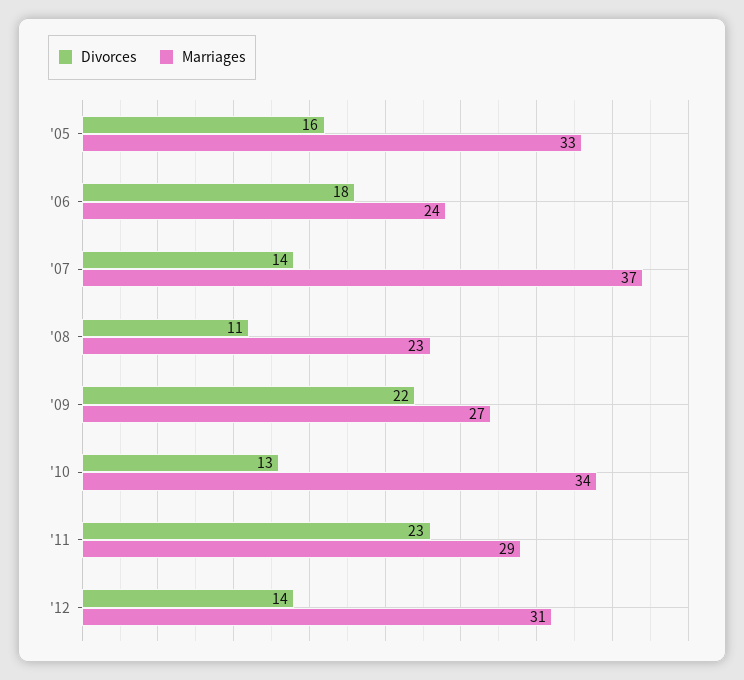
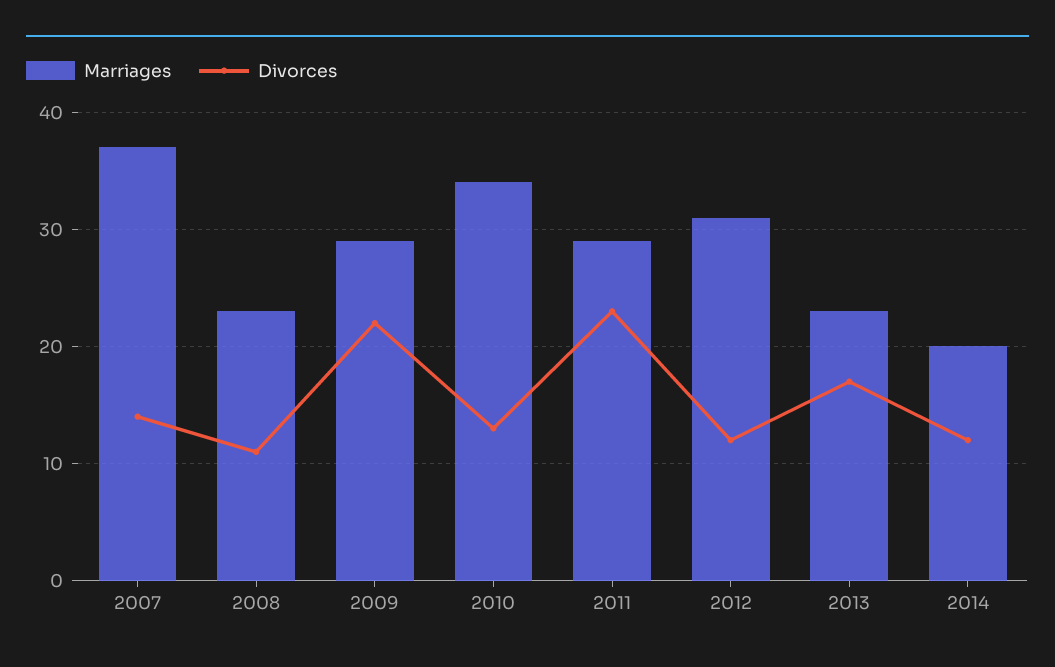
Divorces, '05: 16 -> none
Marriages, '05: 33 -> none
Divorces, '06: 18 -> none
Marriages, '06: 24 -> none
Marriages, '09: 27 -> 29
Divorces, '12: 14 -> 12
Marriages, 2013: none -> 23
Divorces, 2013: none -> 17
Marriages, 2014: none -> 20
Divorces, 2014: none -> 12

